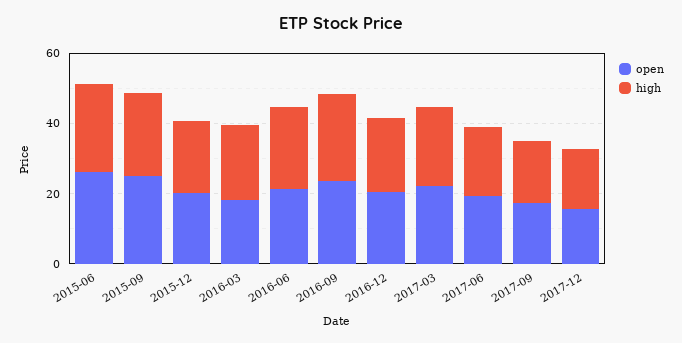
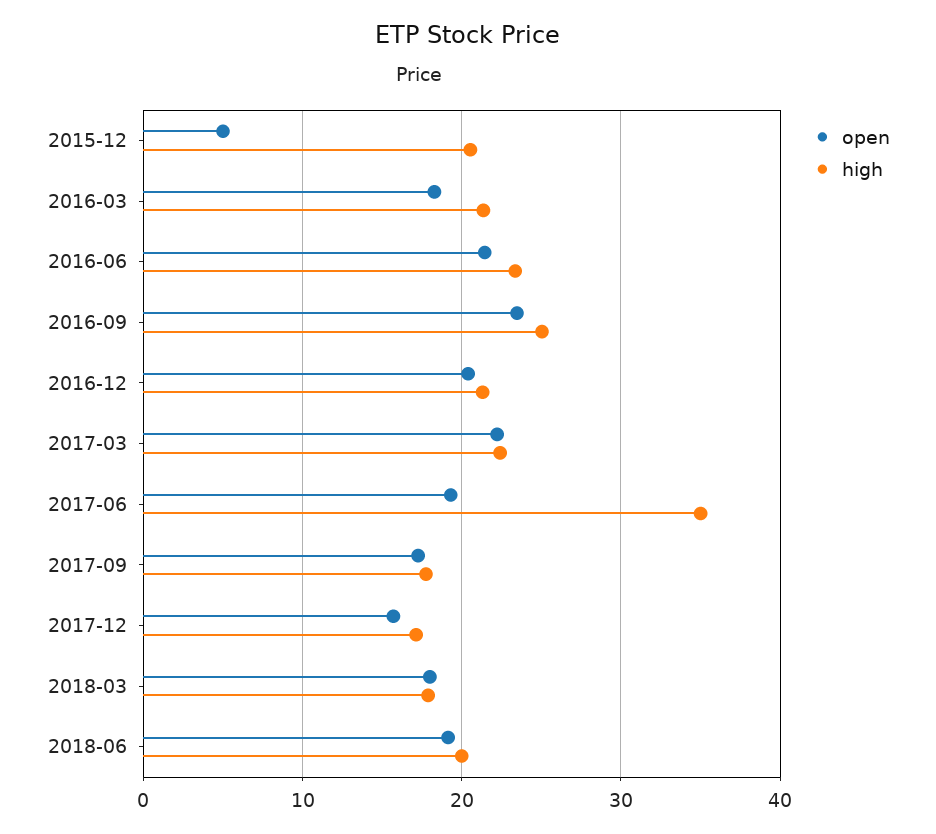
open, 2015-06: 25 -> none
high, 2015-06: 25 -> none
open, 2015-09: 25 -> none
high, 2015-09: 25 -> none
open, 2015-12: 20 -> 5
high, 2017-06: 20 -> 35
open, 2018-03: none -> 18
high, 2018-03: none -> 18
open, 2018-06: none -> 19
high, 2018-06: none -> 20

